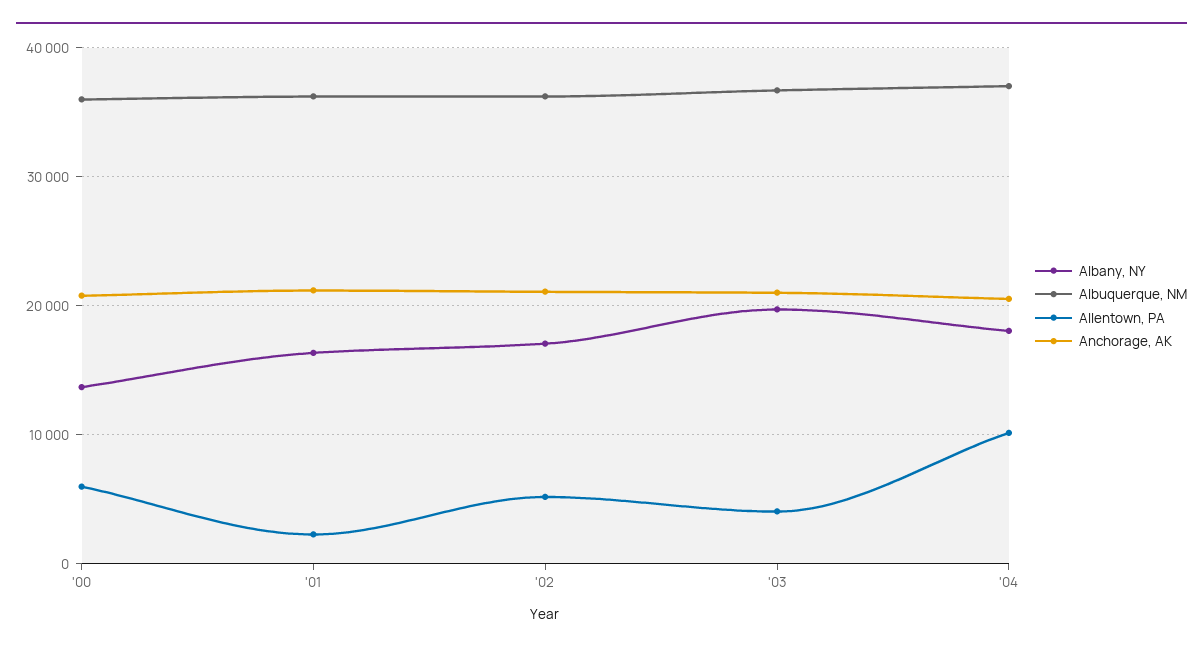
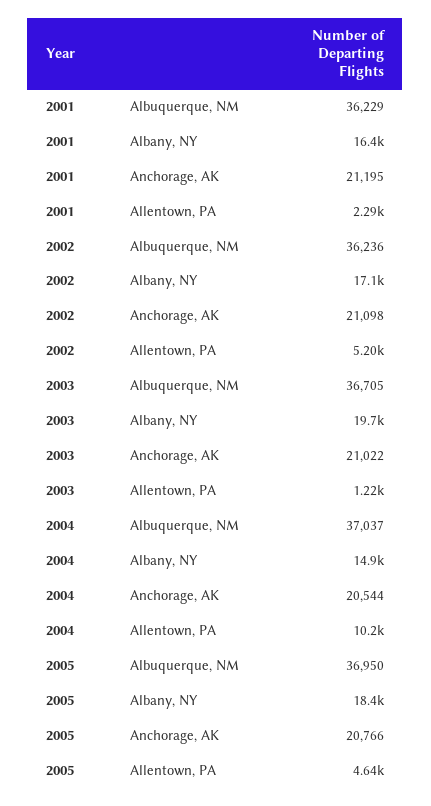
Albany, NY, '00: 14000 -> none
Albuquerque, NM, '00: 36000 -> none
Allentown, PA, '00: 6000 -> none
Anchorage, AK, '00: 21000 -> none
Allentown, PA, '03: 4000 -> 1220
Albany, NY, '04: 18000 -> 14900
Albuquerque, NM, 2005: none -> 36950
Albany, NY, 2005: none -> 18400
Anchorage, AK, 2005: none -> 20766
Allentown, PA, 2005: none -> 4640

